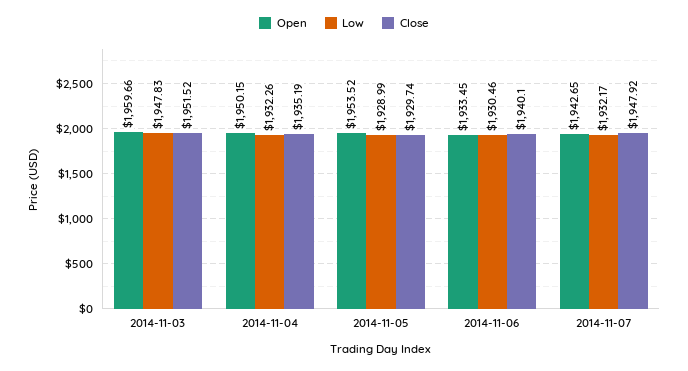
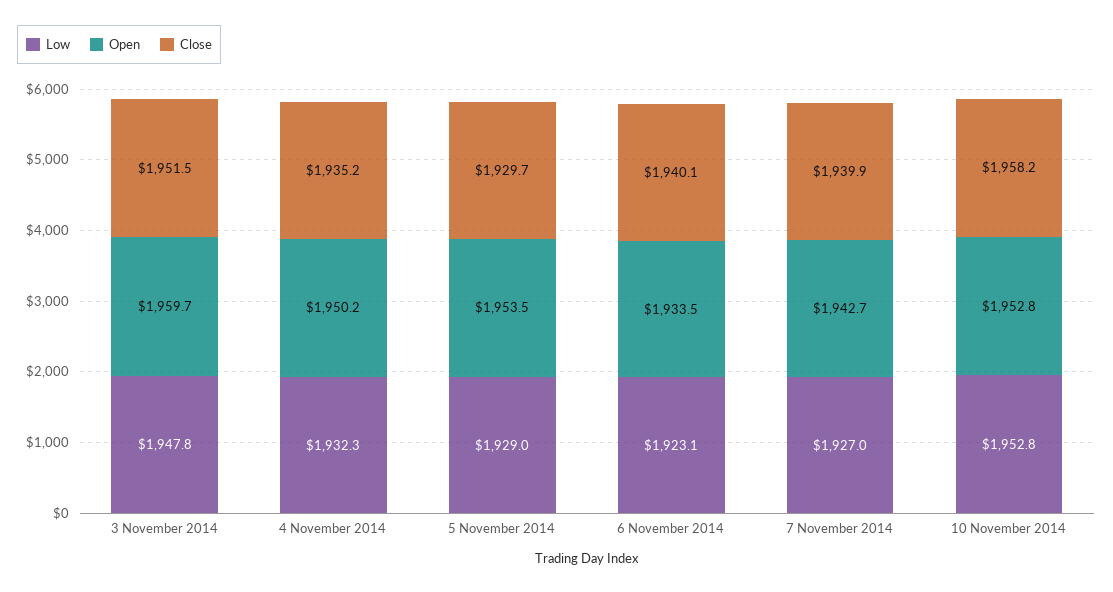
Low, 2014-11-06: 1930.46 -> 1923.1
Low, 2014-11-07: 1932.17 -> 1927
Close, 2014-11-07: 1947.92 -> 1939.9
Low, 10 November 2014: none -> 1952.8
Open, 10 November 2014: none -> 1952.8
Close, 10 November 2014: none -> 1958.2

